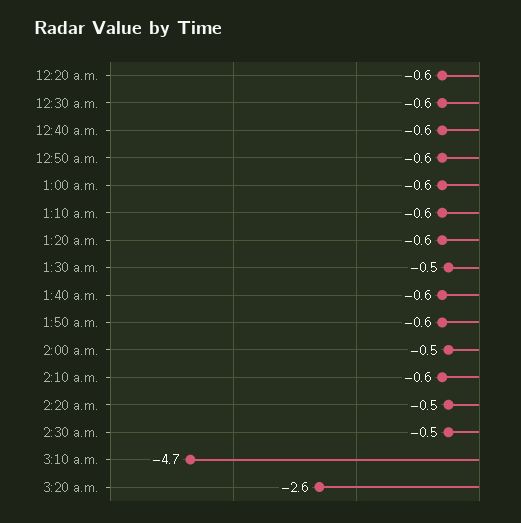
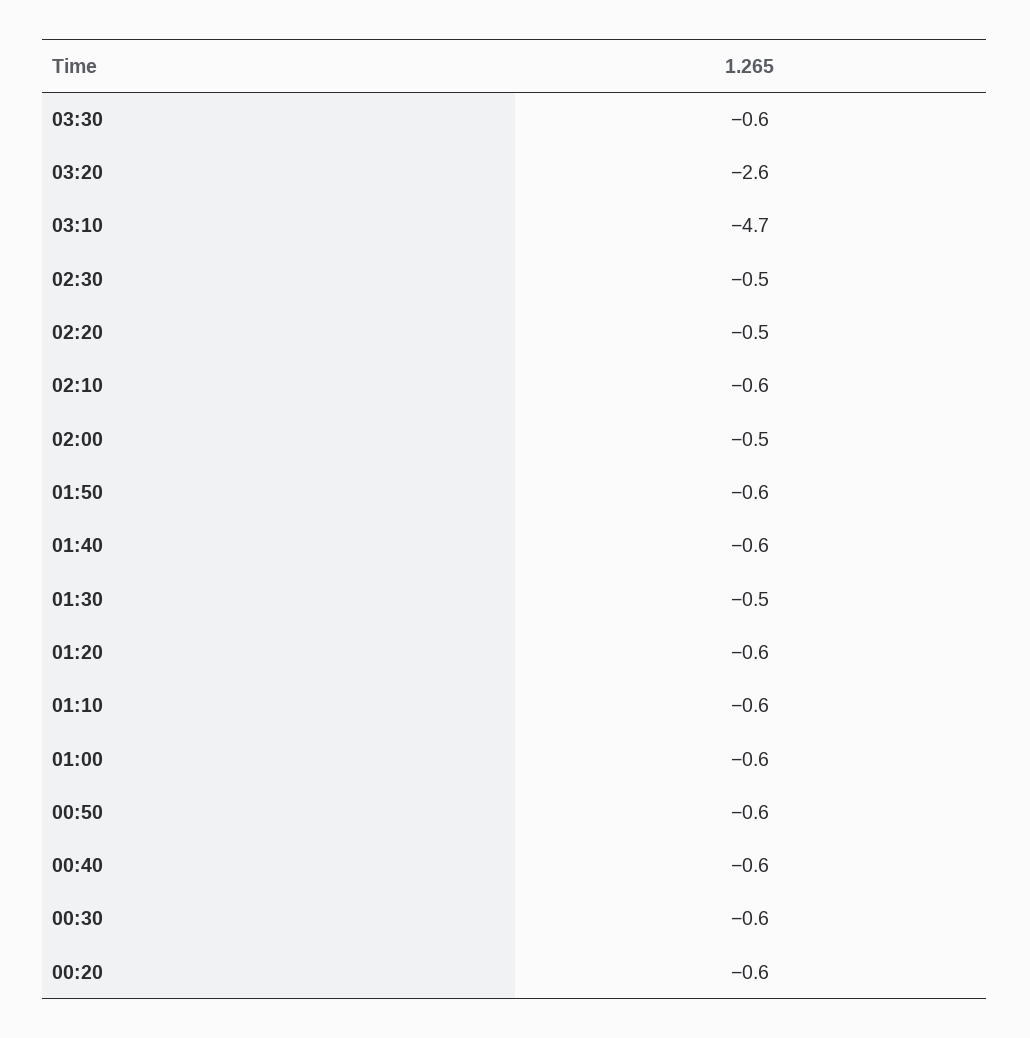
03:30: none -> -0.6

